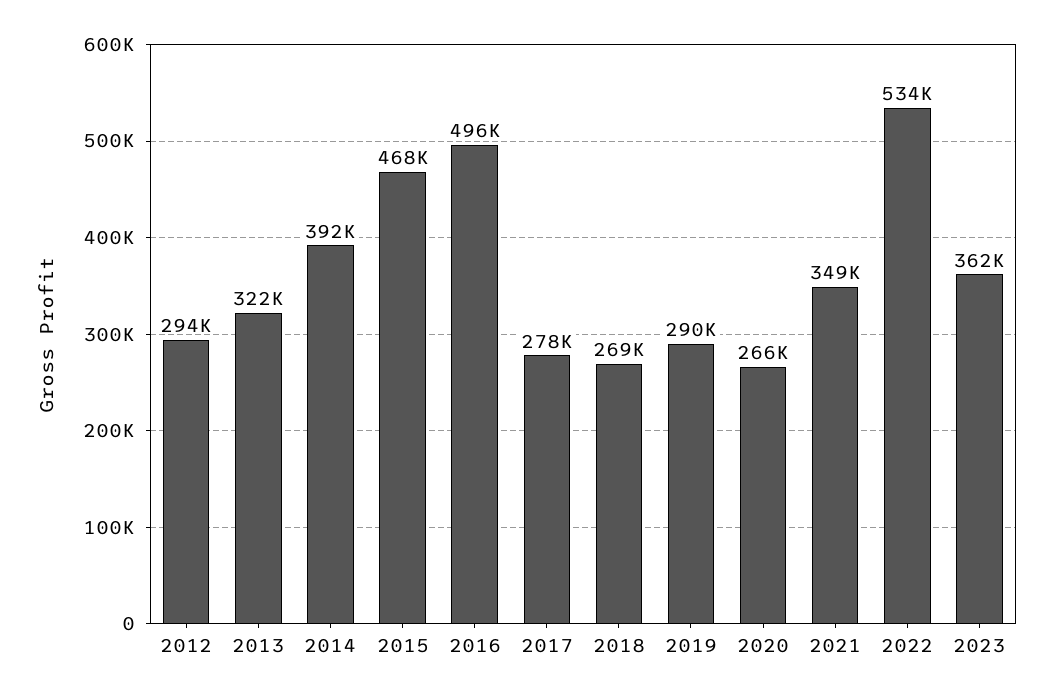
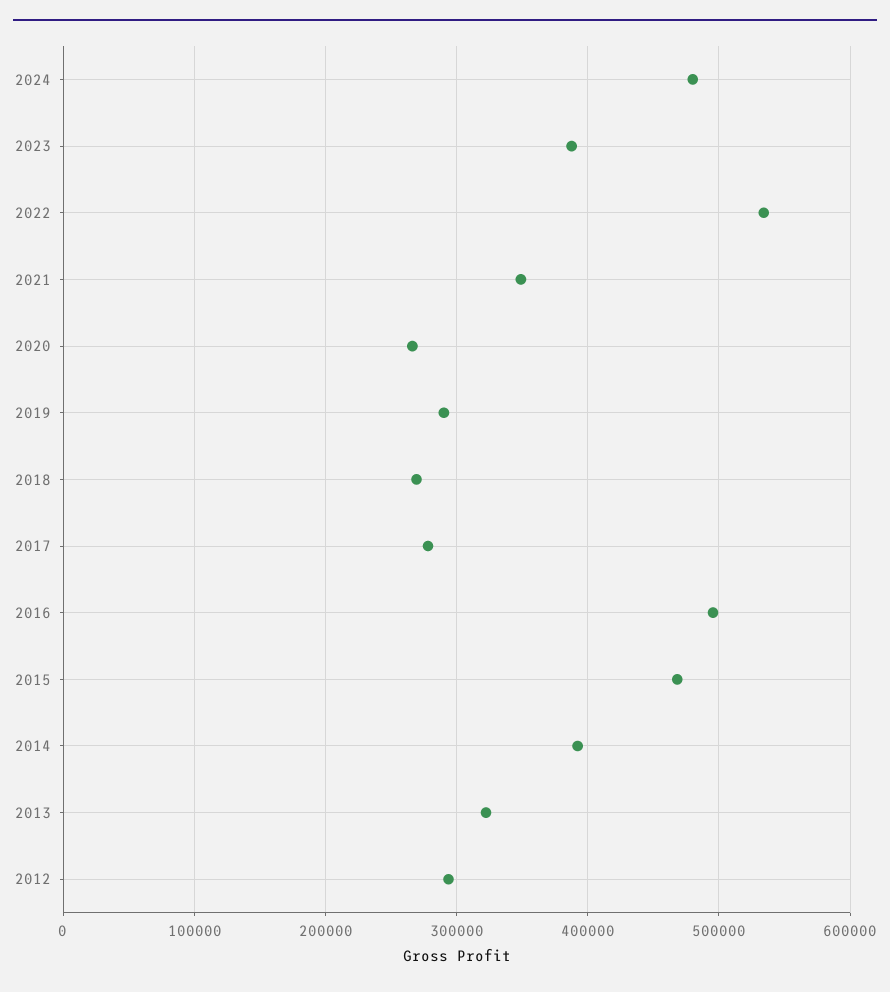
2023: 362000 -> 390000
2024: none -> 480000

